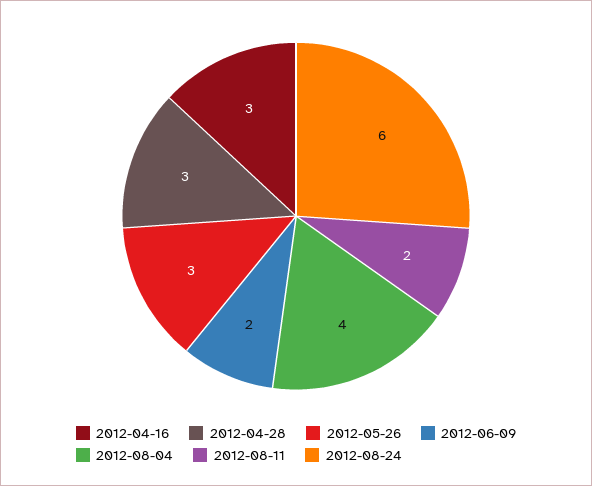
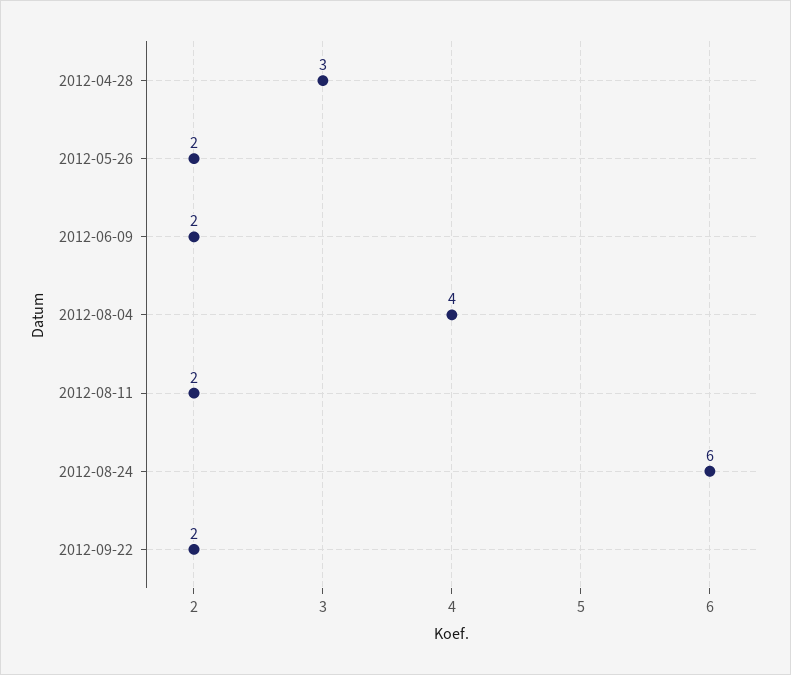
2012-04-16: 3 -> none
2012-05-26: 3 -> 2
2012-09-22: none -> 2

